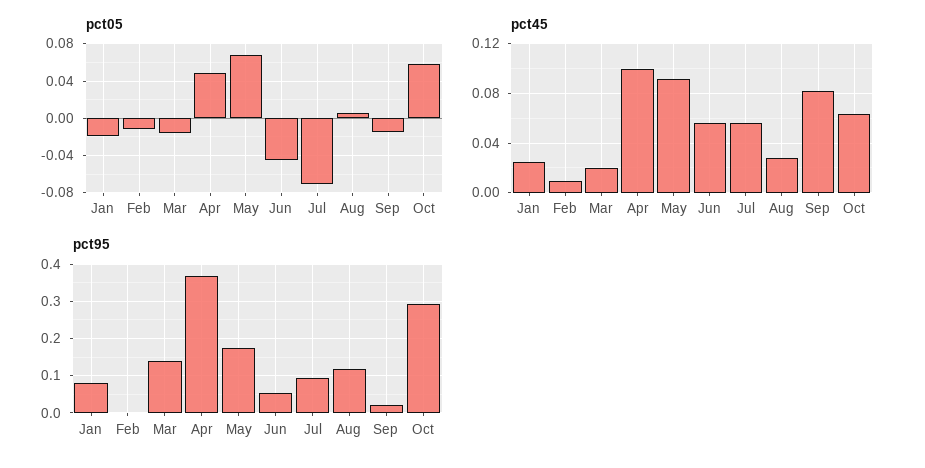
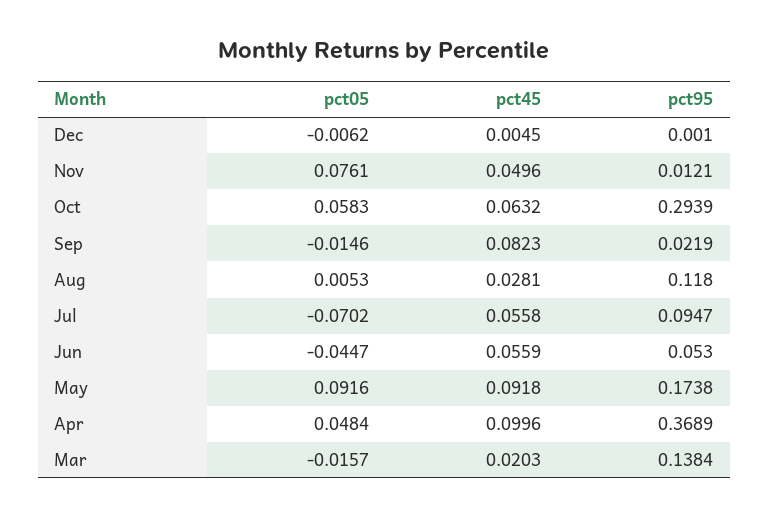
pct05, Jan: -0.02 -> none
pct05, Feb: -0.01 -> none
pct05, May: 0.07 -> 0.0916
pct45, Jan: 0.025 -> none
pct45, Feb: 0.01 -> none
pct95, Jan: 0.08 -> none
pct95, Feb: 0 -> none
pct05, Dec: none -> -0.0062
pct45, Dec: none -> 0.0045
pct95, Dec: none -> 0.001
pct05, Nov: none -> 0.0761
pct45, Nov: none -> 0.0496
pct95, Nov: none -> 0.0121

